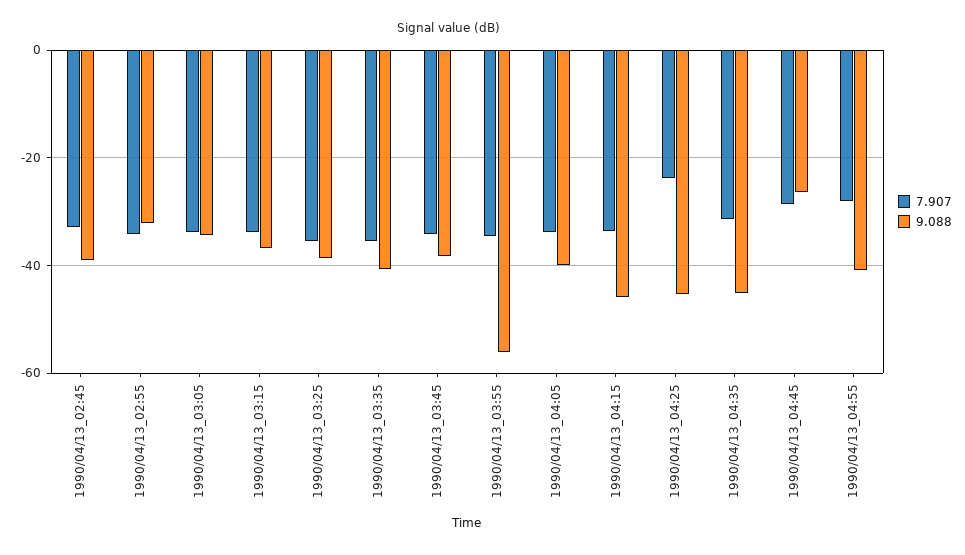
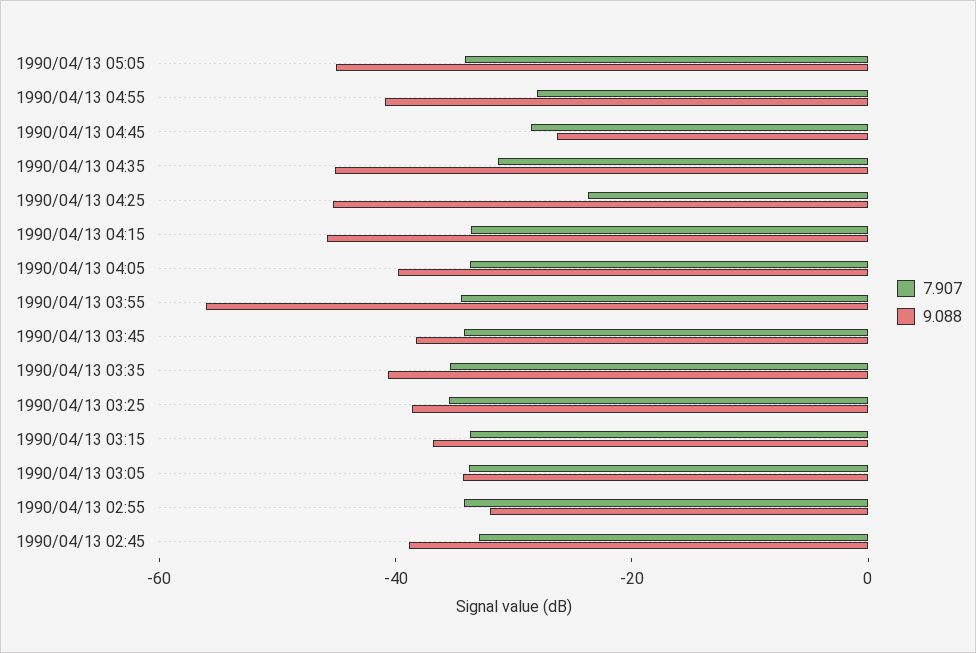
7.907, 1990/04/13 05:05: none -> -35
9.088, 1990/04/13 05:05: none -> -45

